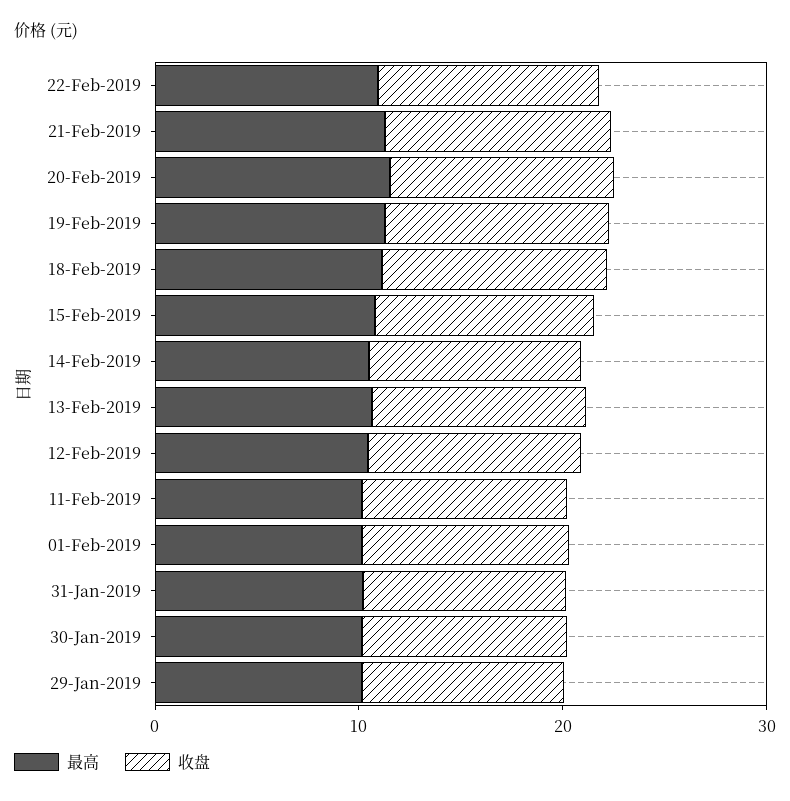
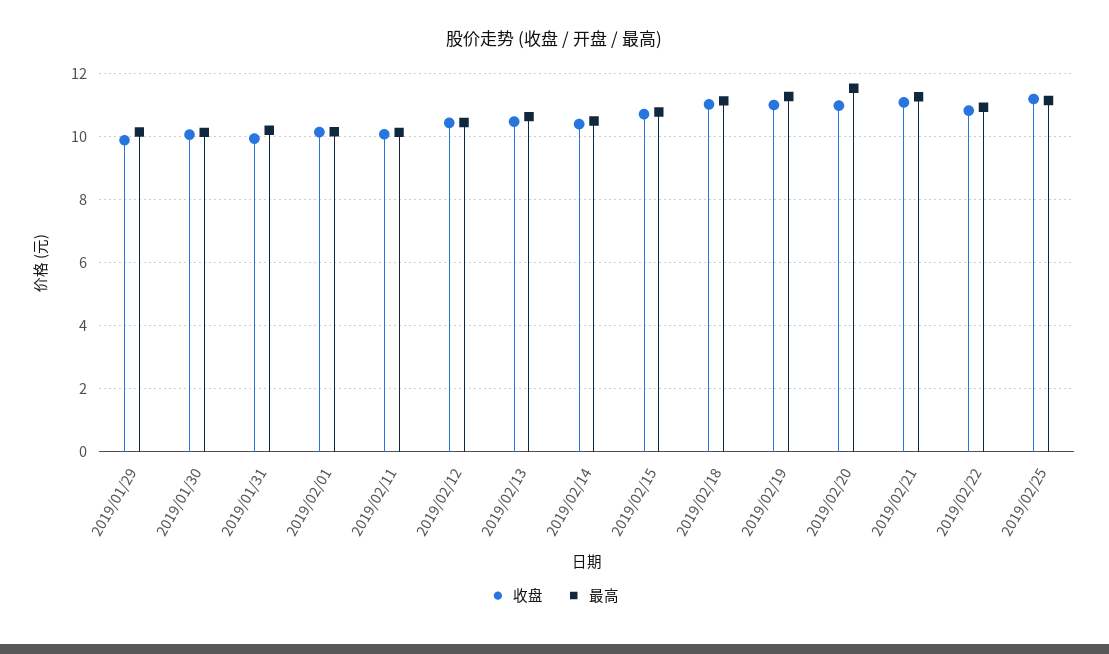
收盘, 2019/02/25: none -> 11.2
最高, 2019/02/25: none -> 11.2

